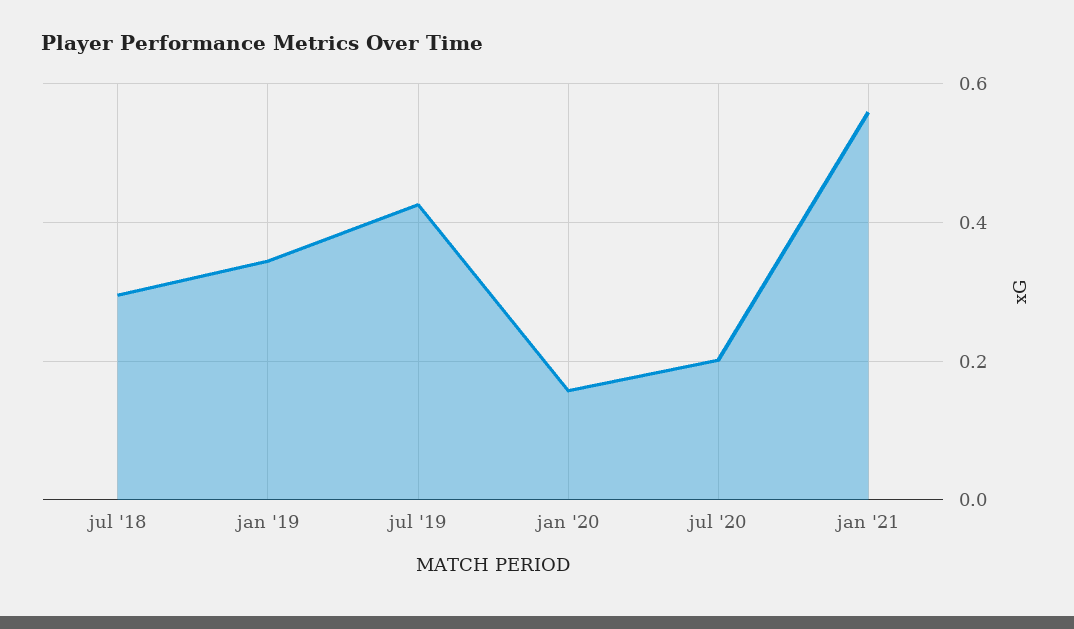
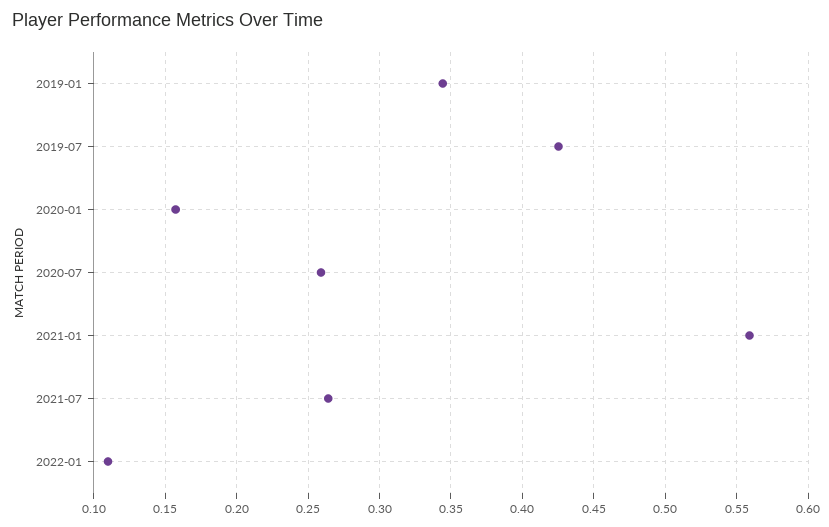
jul '18: 0.3 -> none
jul '20: 0.2 -> 0.26
2021-07: none -> 0.265
2022-01: none -> 0.11

